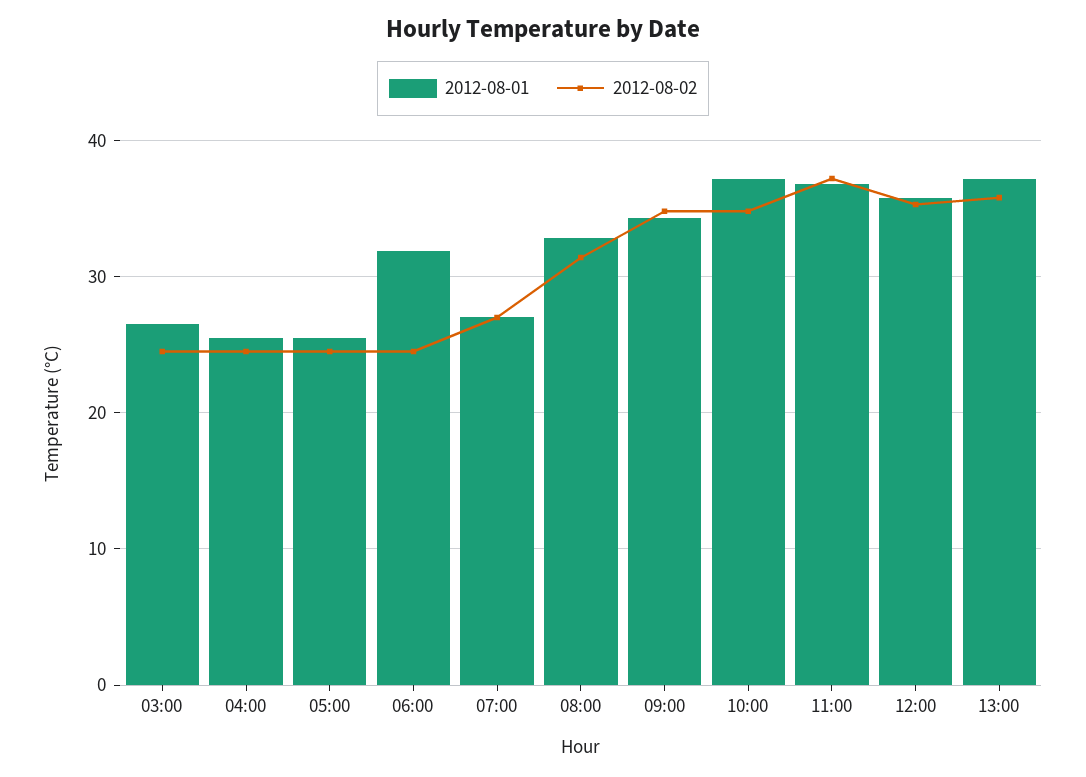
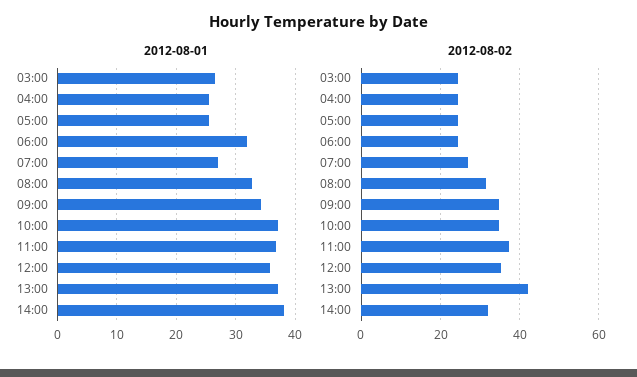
2012-08-02, 13:00: 36 -> 42
2012-08-01, 14:00: none -> 38
2012-08-02, 14:00: none -> 32

